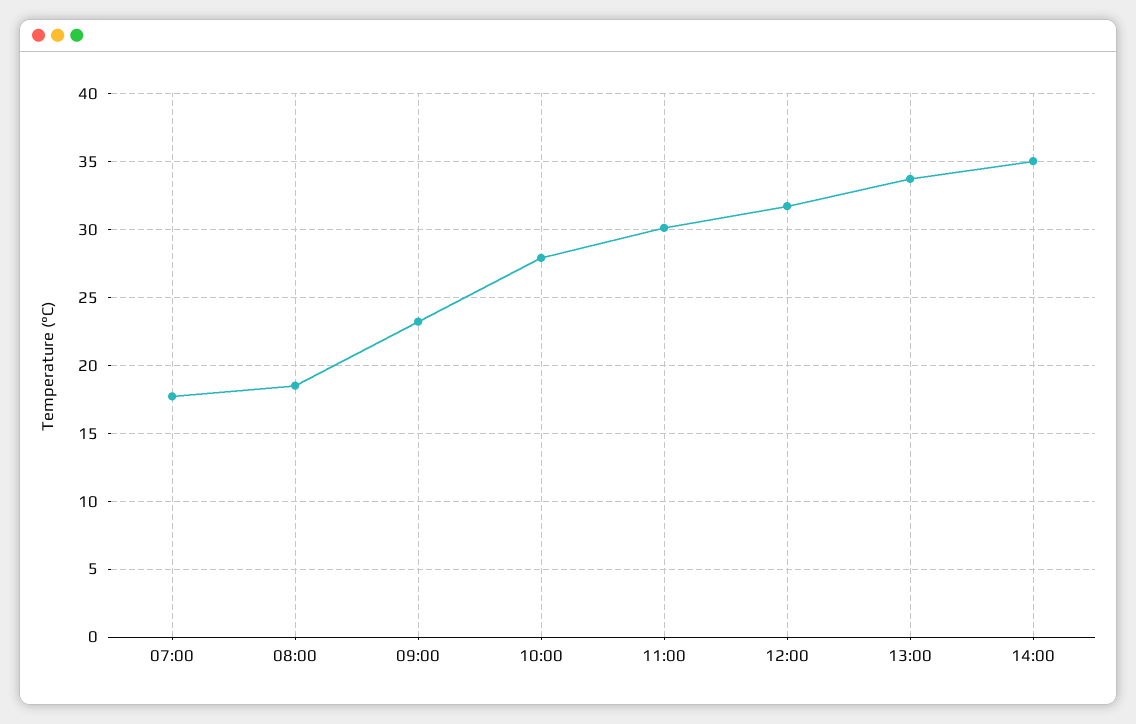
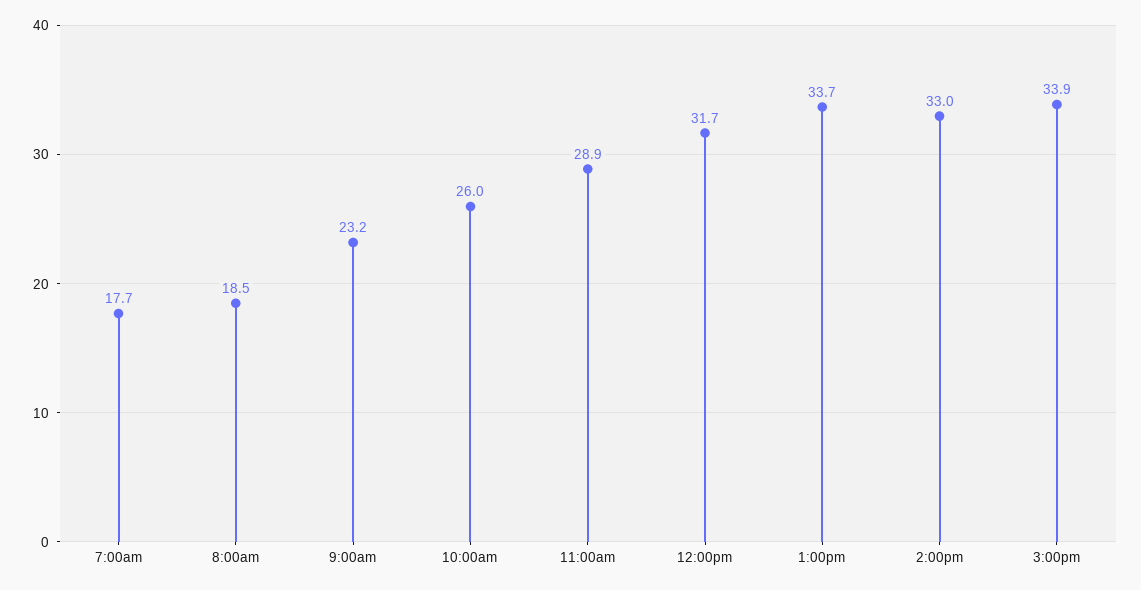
10:00: 28 -> 26
11:00: 30 -> 28.9
14:00: 35 -> 33
3:00pm: none -> 33.9

